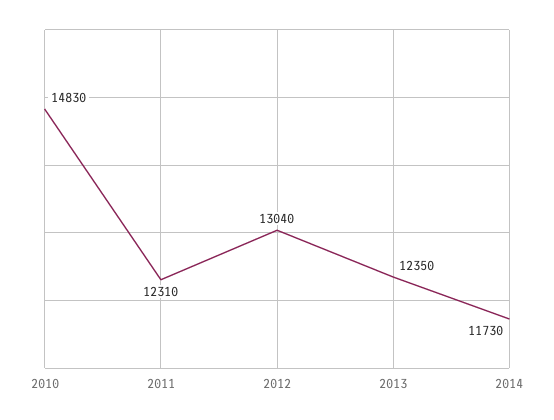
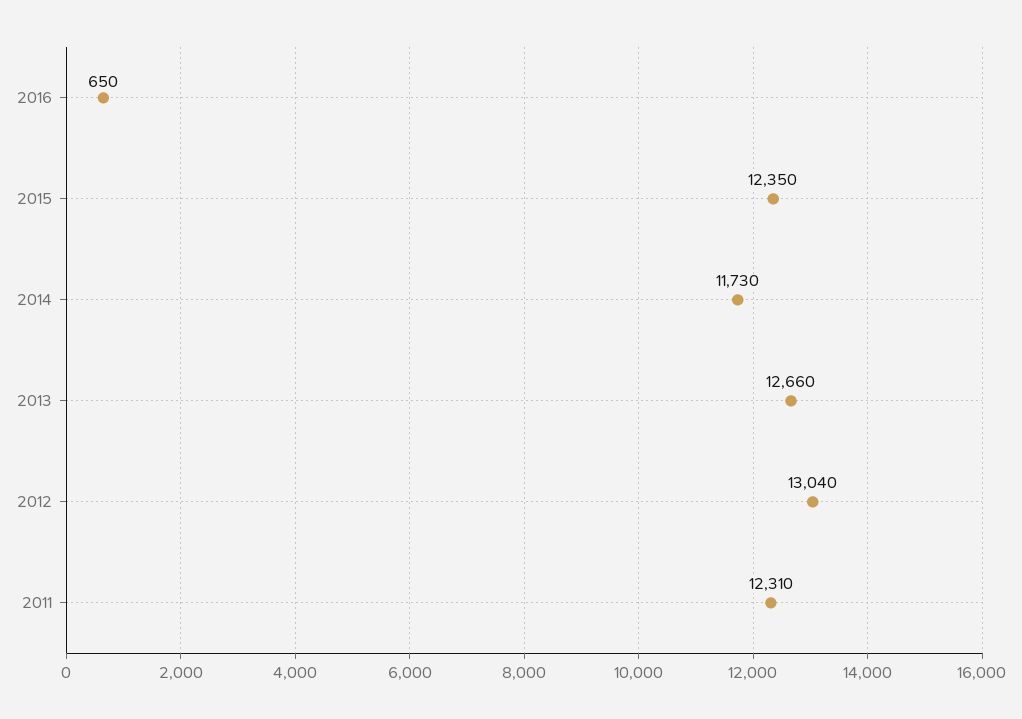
2010: 14830 -> none
2013: 12350 -> 12660
2016: none -> 650
2015: none -> 12350

